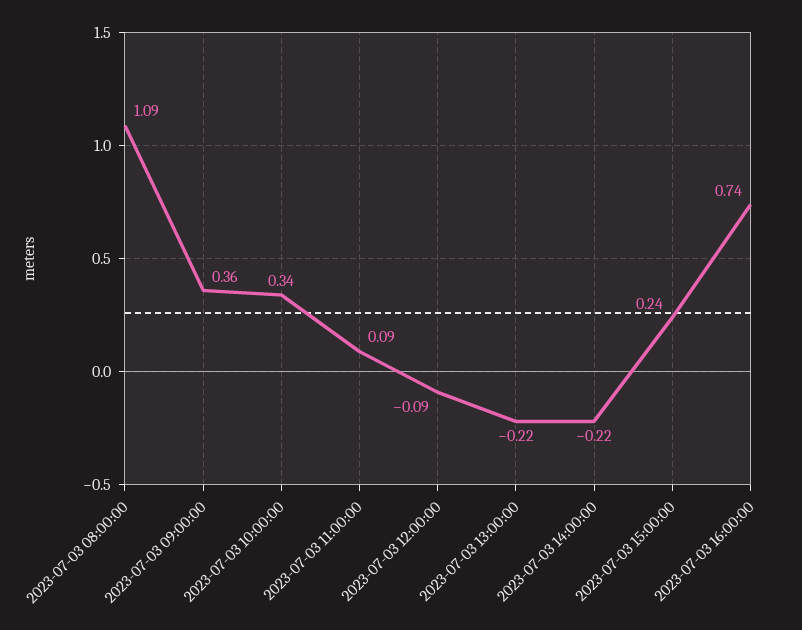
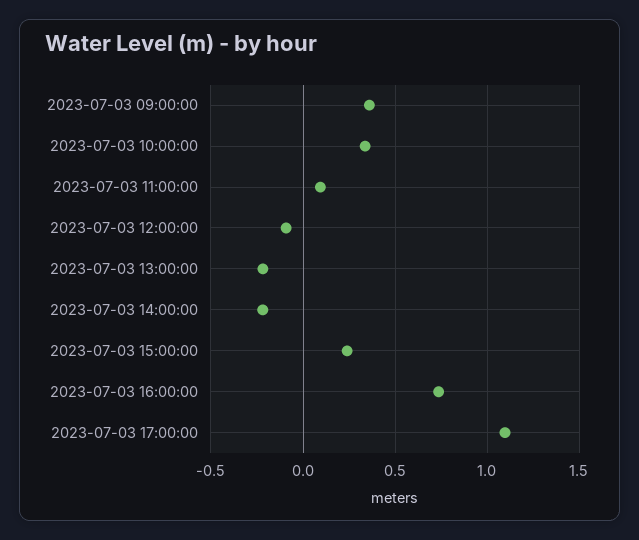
2023-07-03 08:00:00: 1.09 -> none
2023-07-03 17:00:00: none -> 1.1

